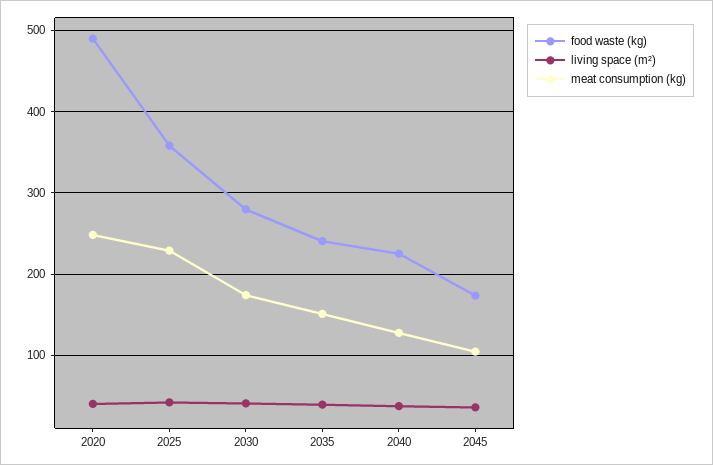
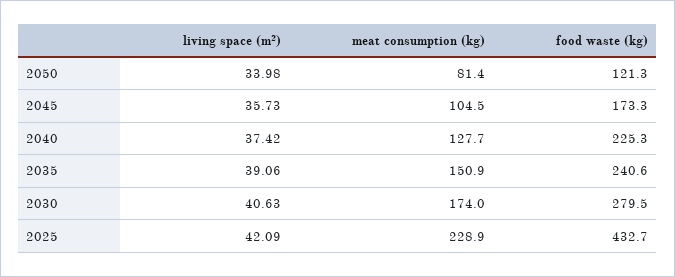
food waste (kg), 2020: 490 -> none
living space (m²), 2020: 40 -> none
meat consumption (kg), 2020: 250 -> none
food waste (kg), 2025: 360 -> 432.7
living space (m²), 2050: none -> 33.98
meat consumption (kg), 2050: none -> 81.4
food waste (kg), 2050: none -> 121.3

